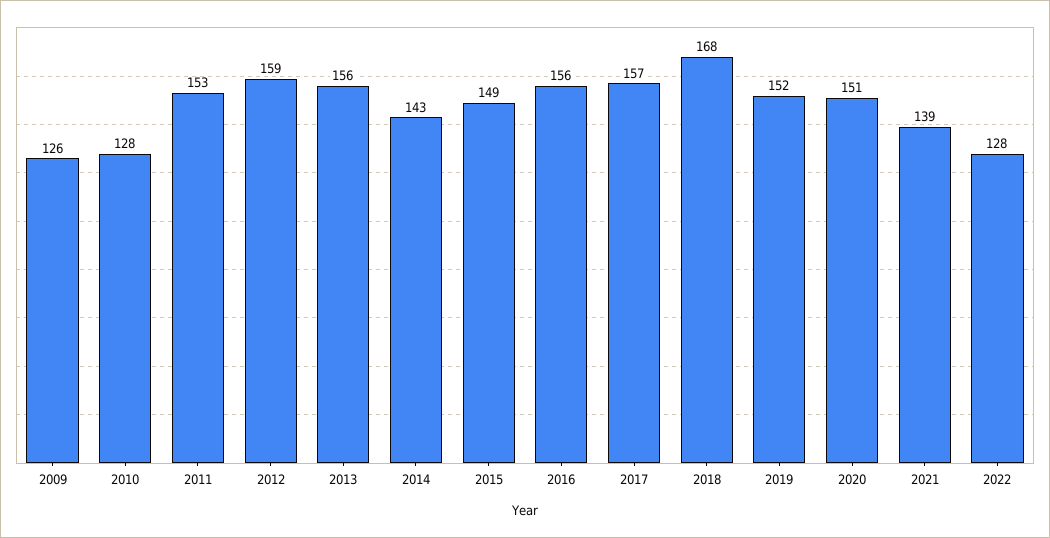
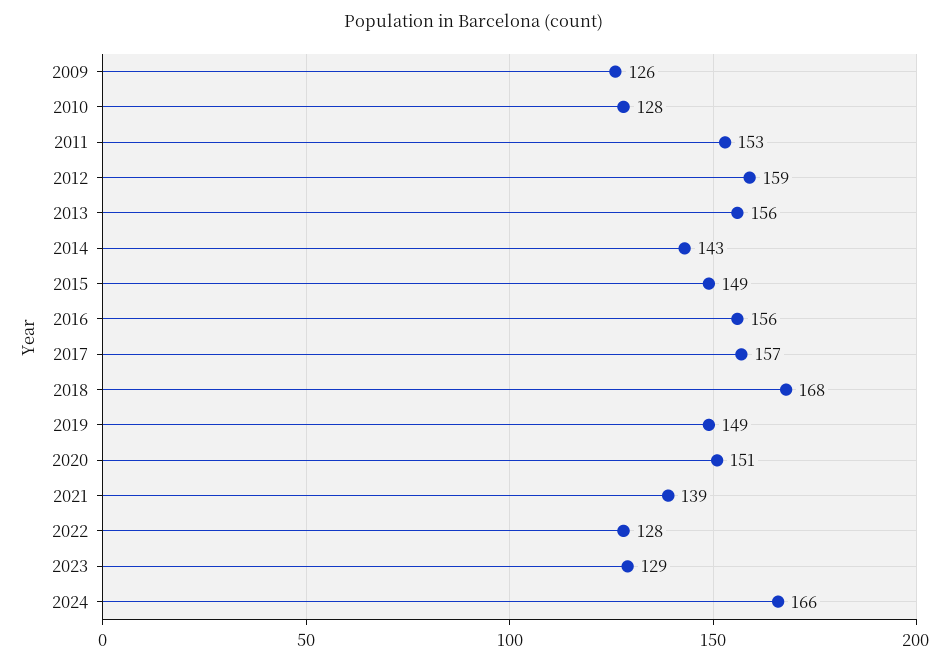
2019: 152 -> 149
2023: none -> 129
2024: none -> 166

